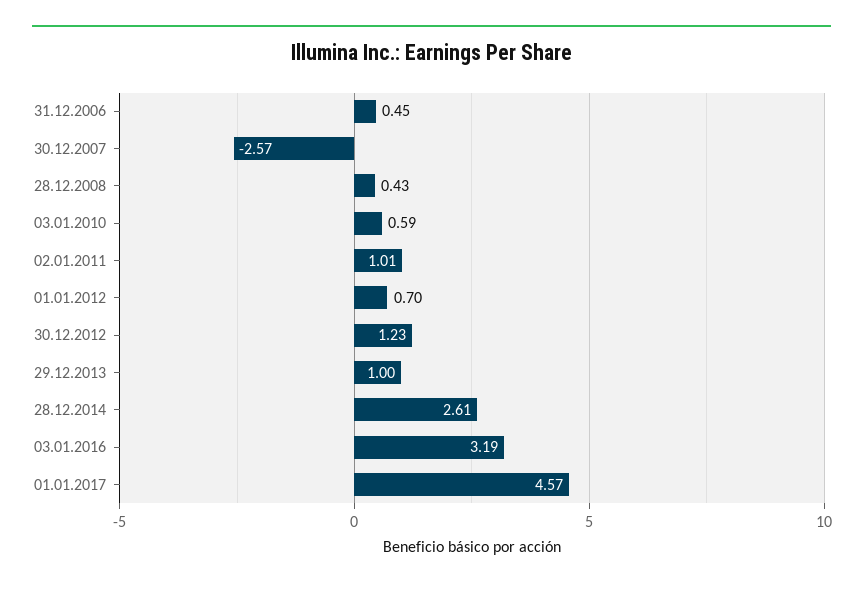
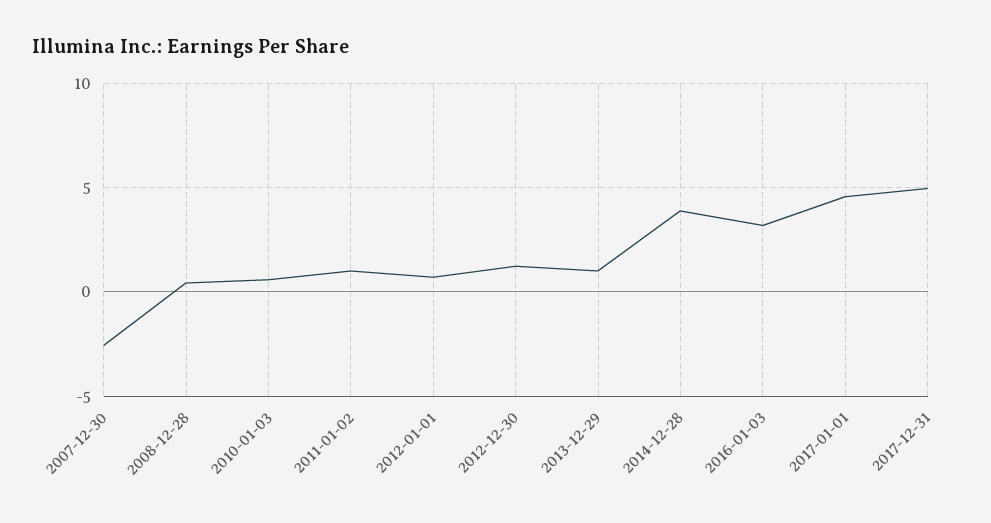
31.12.2006: 0.45 -> none
28.12.2014: 2.61 -> 4
2017-12-31: none -> 5

